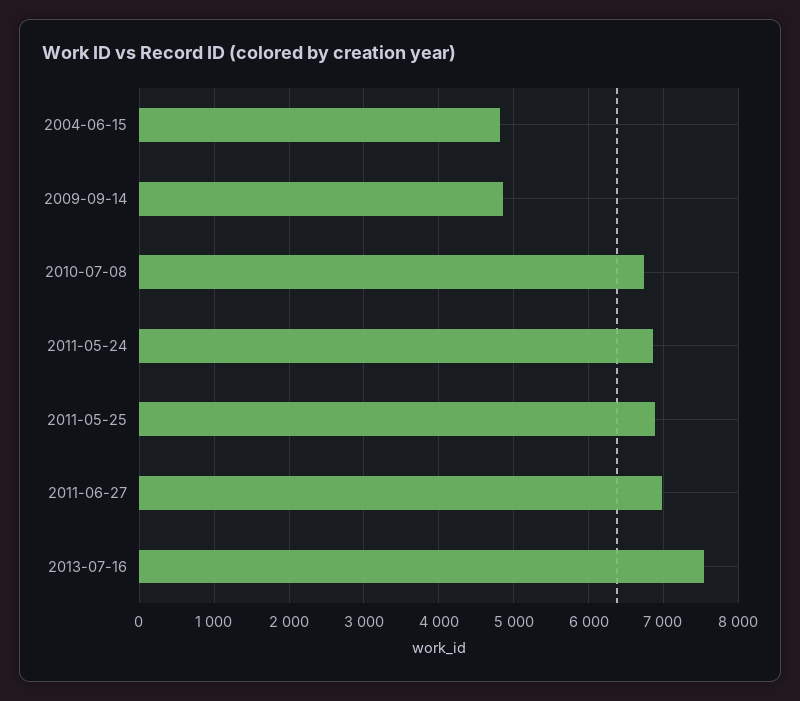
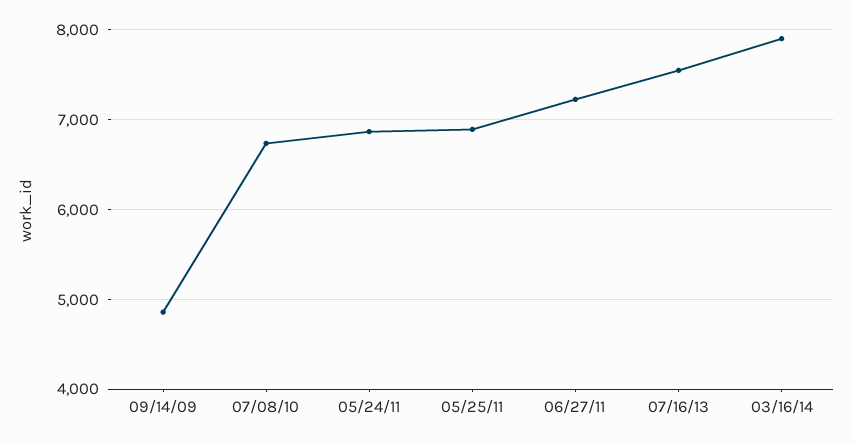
2004-06-15: 4800 -> none
2011-06-27: 7000 -> 7200
03/16/14: none -> 7900

